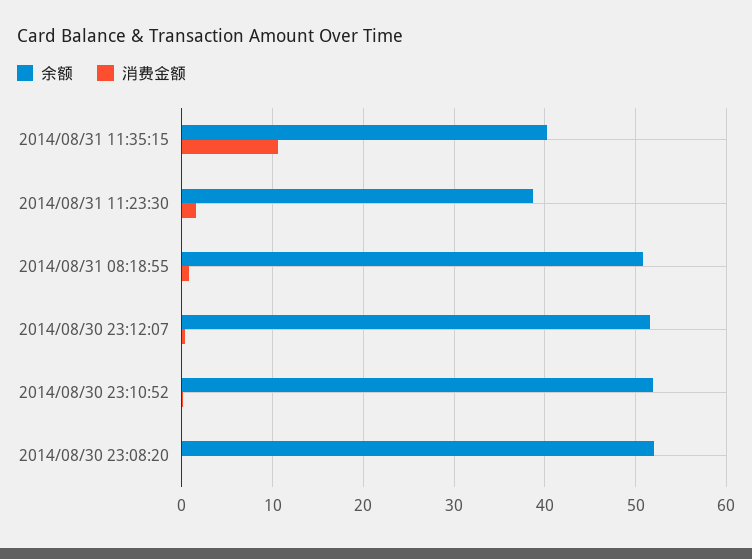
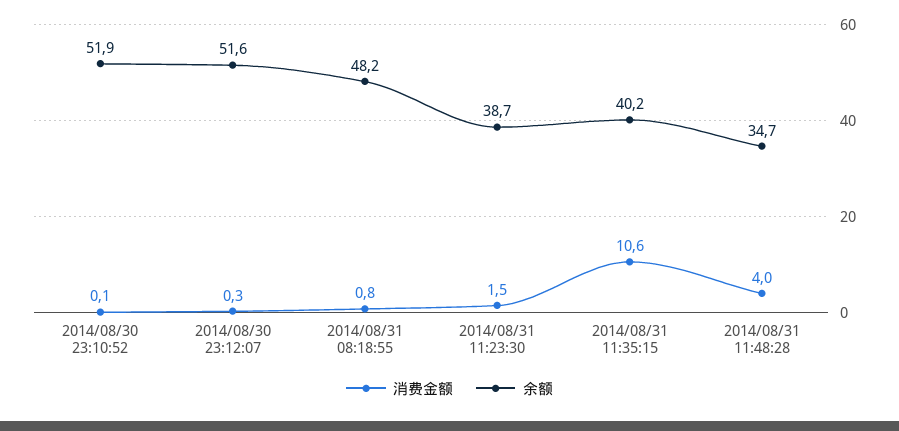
余额, 2014/08/31 08:18:55: 51 -> 48.2
余额, 2014/08/30 23:08:20: 52 -> none
消费金额, 2014/08/30 23:08:20: 0 -> none
消费金额, 2014/08/31 11:48:28: none -> 4
余额, 2014/08/31 11:48:28: none -> 34.7

